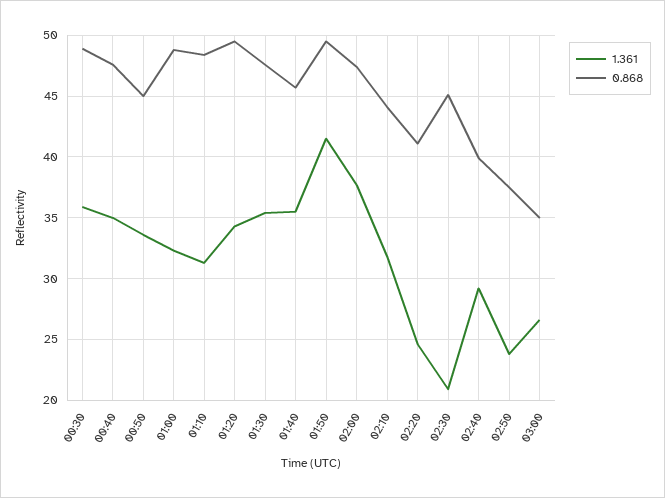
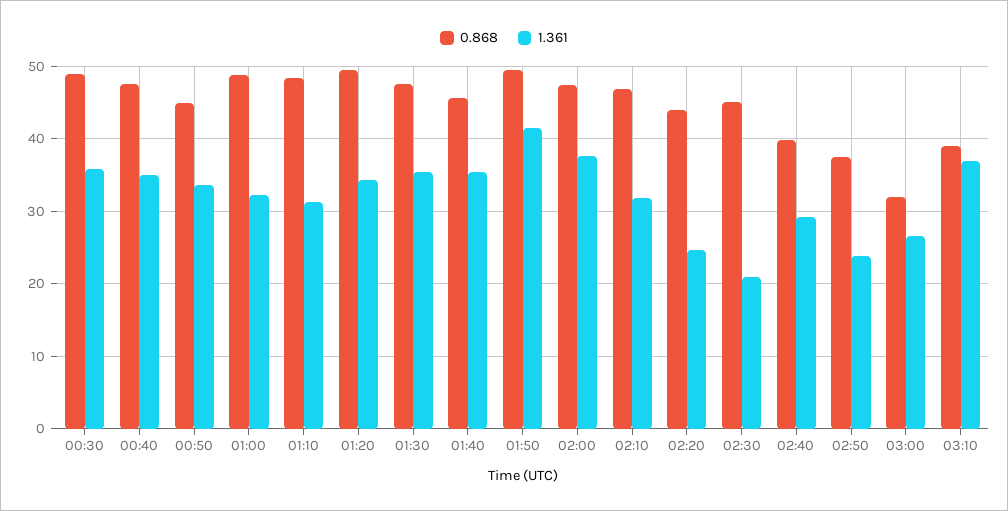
0.868, 02:10: 44 -> 47
0.868, 02:20: 41 -> 44
0.868, 03:00: 35 -> 32
0.868, 03:10: none -> 39
1.361, 03:10: none -> 37

